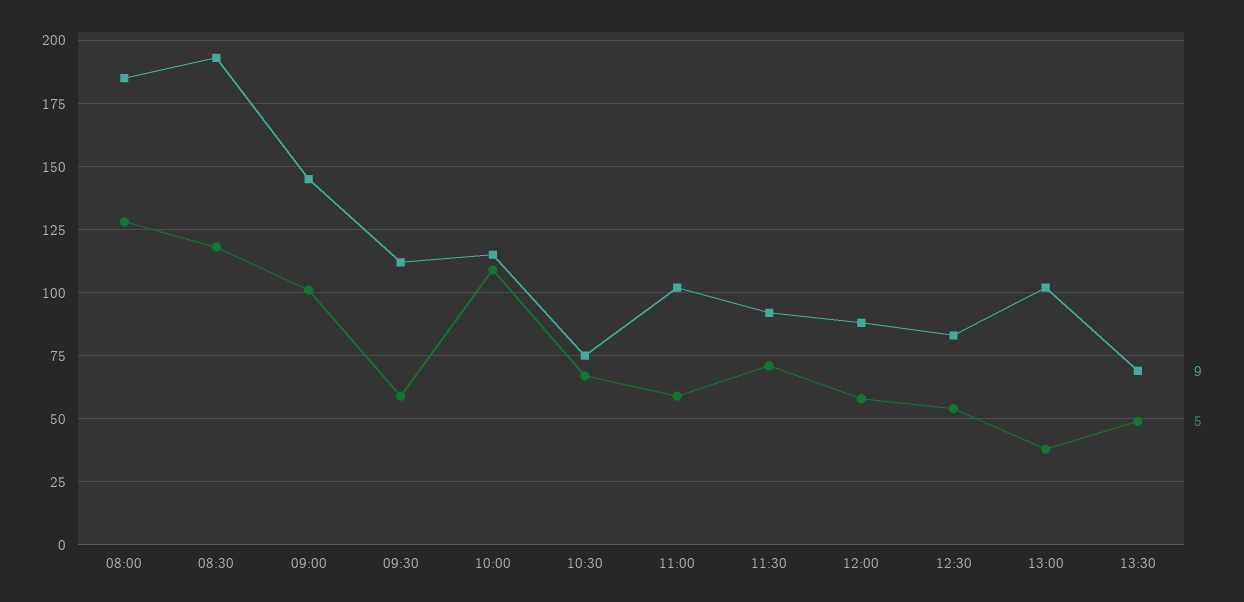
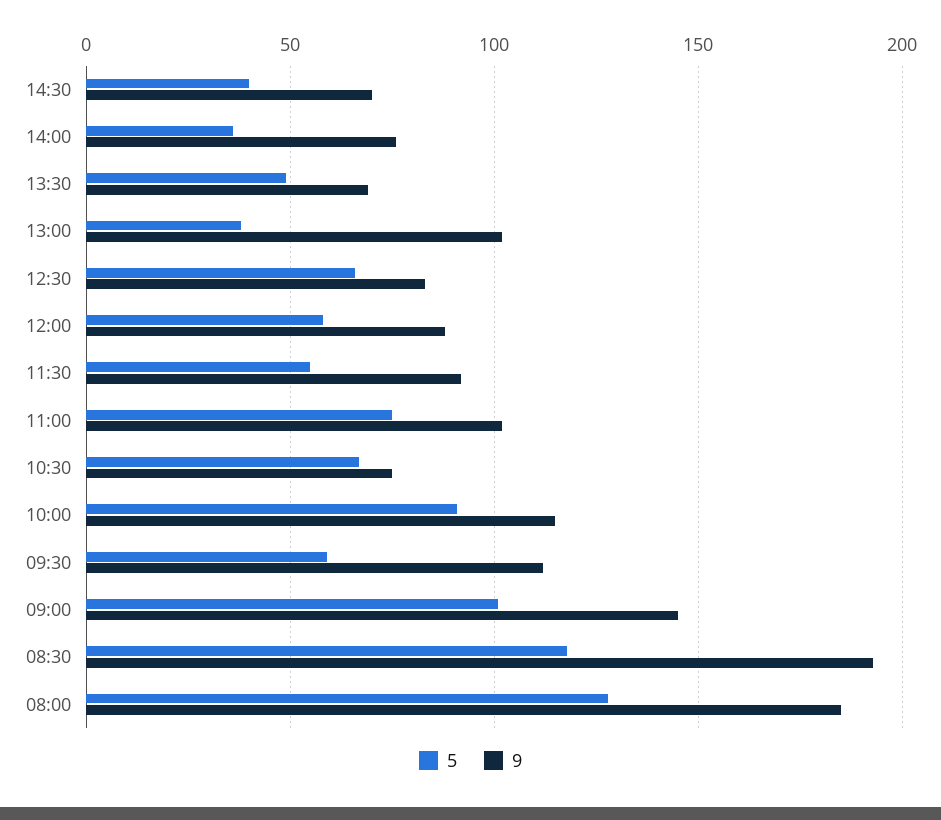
5, 10:00: 110 -> 90
5, 11:00: 60 -> 75
5, 11:30: 70 -> 55
5, 12:30: 55 -> 65
5, 14:30: none -> 40
9, 14:30: none -> 70
5, 14:00: none -> 35
9, 14:00: none -> 75

